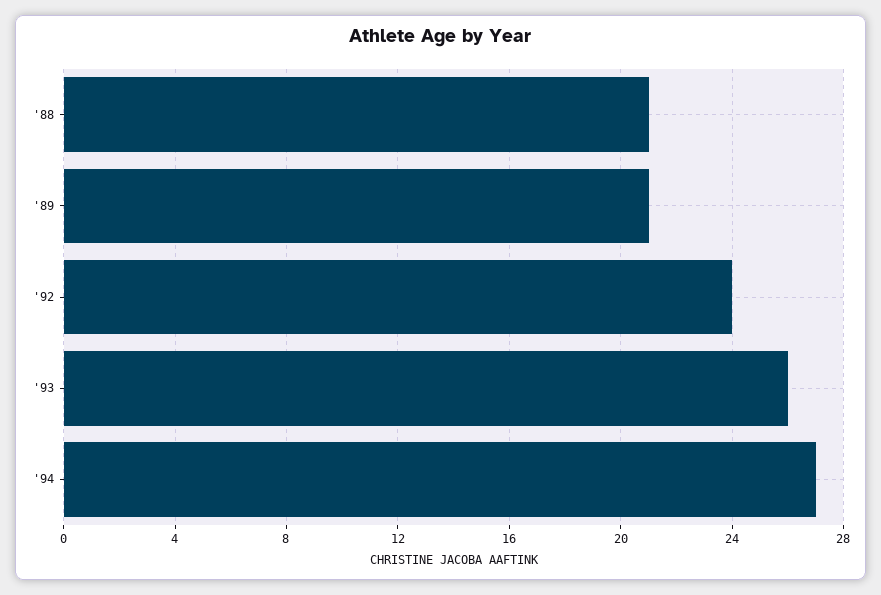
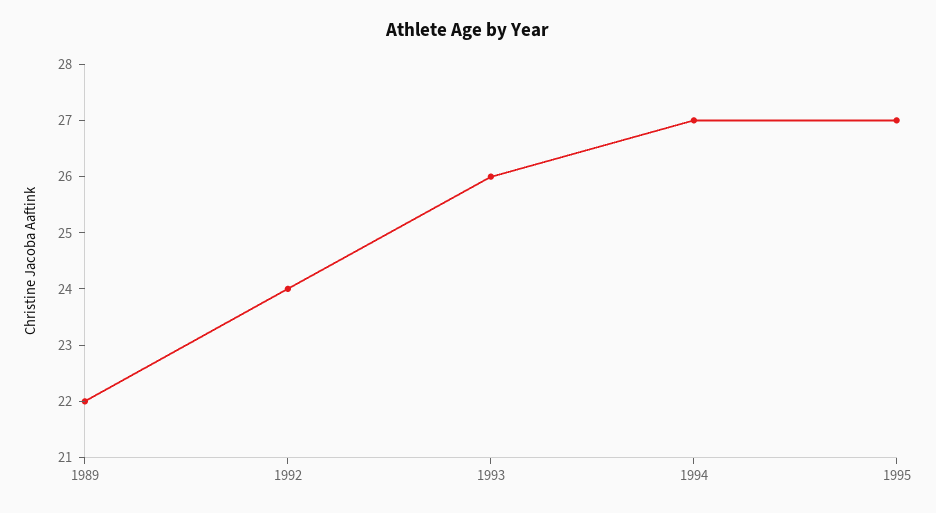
'88: 21 -> none
'89: 21 -> 22
1995: none -> 27

